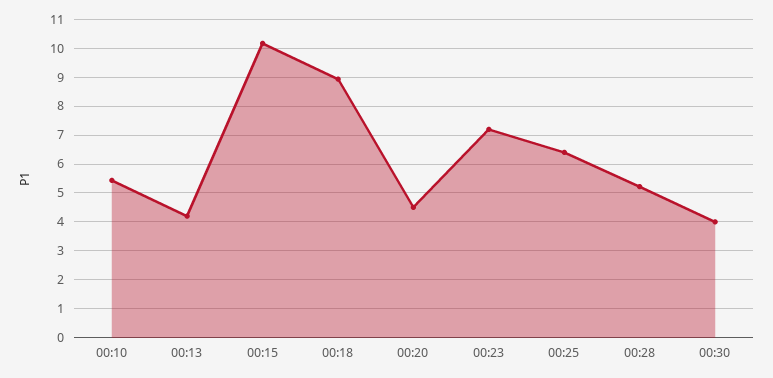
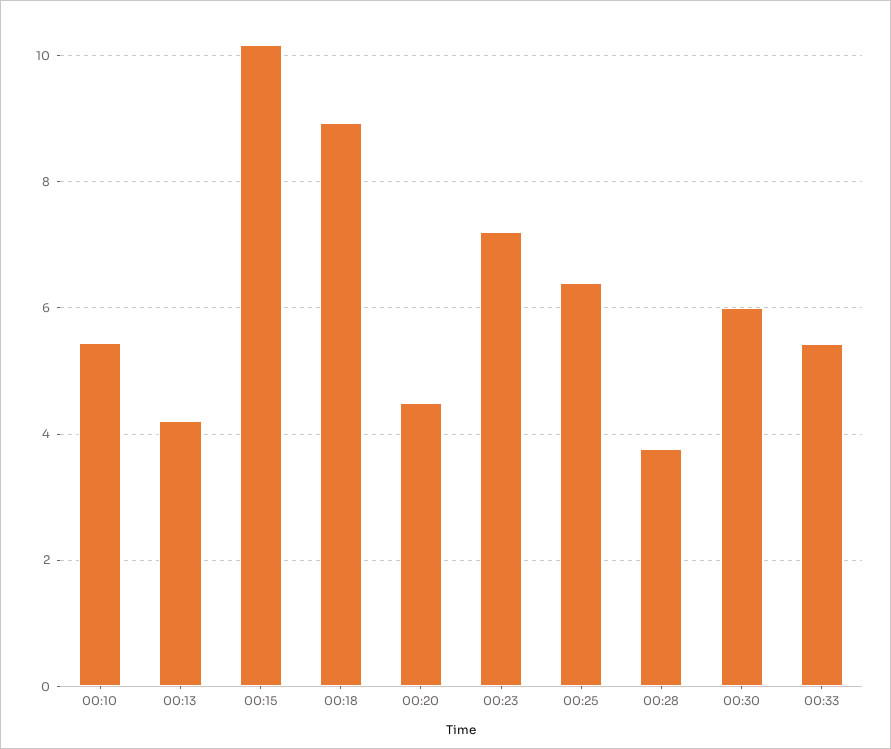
00:28: 5.25 -> 3.8
00:30: 4 -> 6
00:33: none -> 5.4

